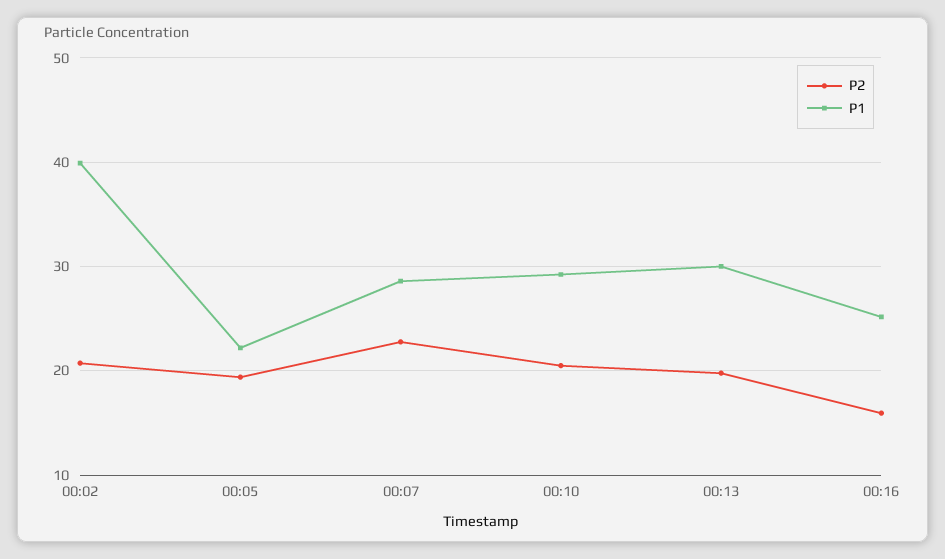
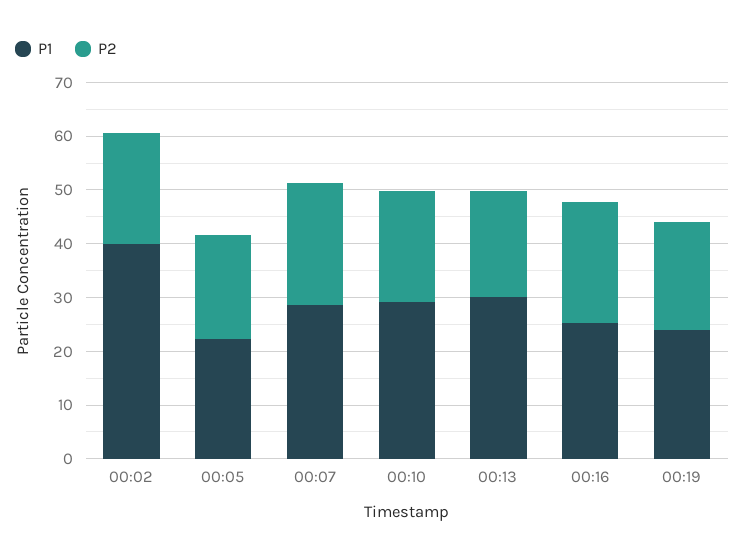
P2, 00:16: 16 -> 22
P1, 00:19: none -> 24
P2, 00:19: none -> 20

